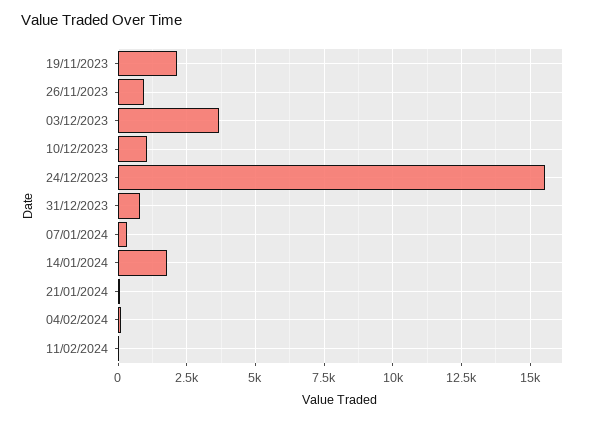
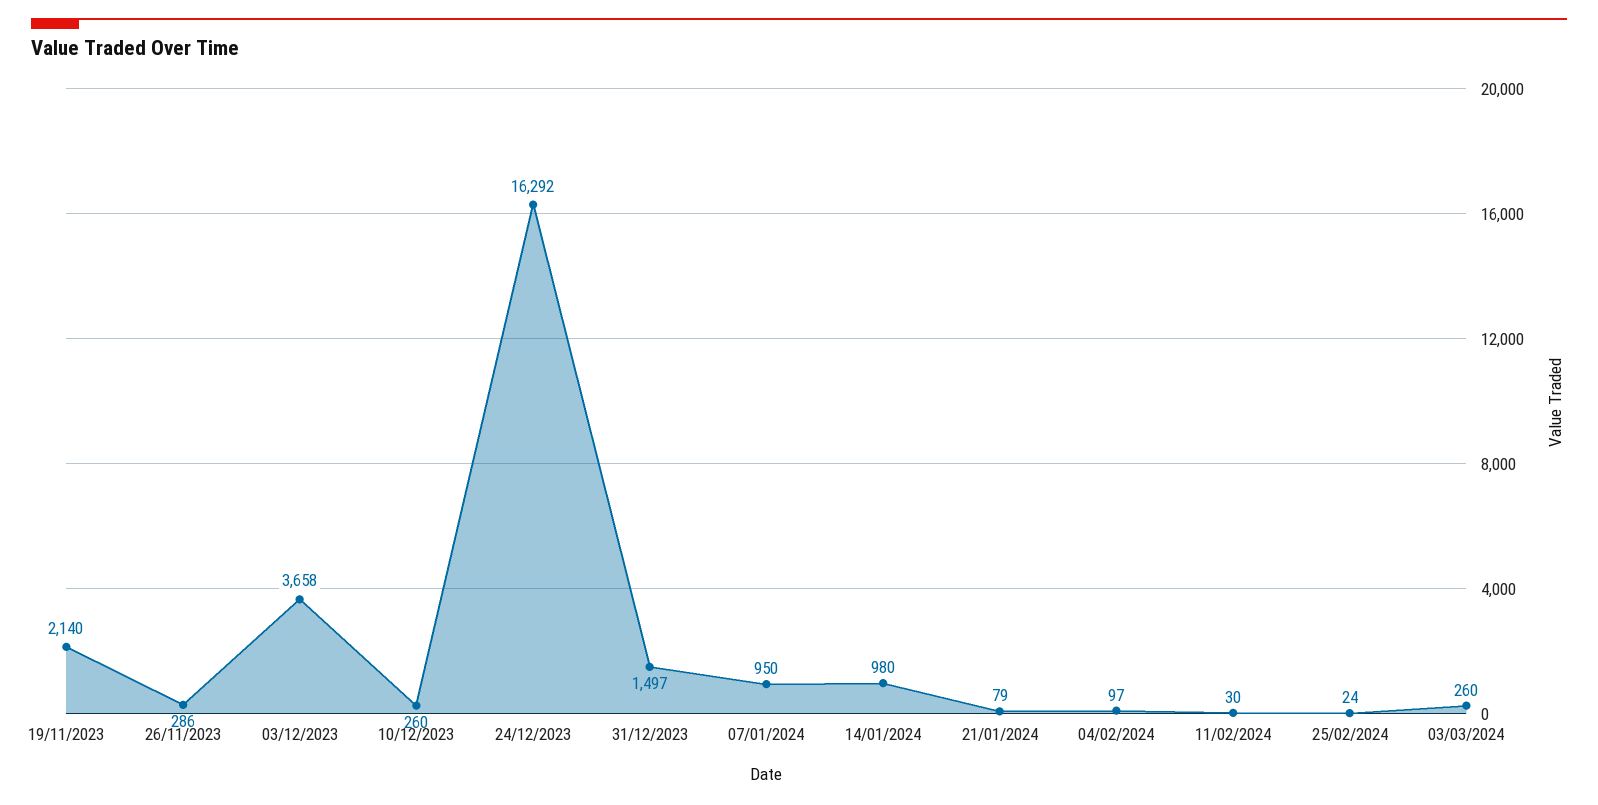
26/11/2023: 1000 -> 286
10/12/2023: 1000 -> 260
24/12/2023: 15500 -> 16292
31/12/2023: 750 -> 1497
07/01/2024: 250 -> 950
14/01/2024: 1750 -> 980
25/02/2024: none -> 24
03/03/2024: none -> 260

